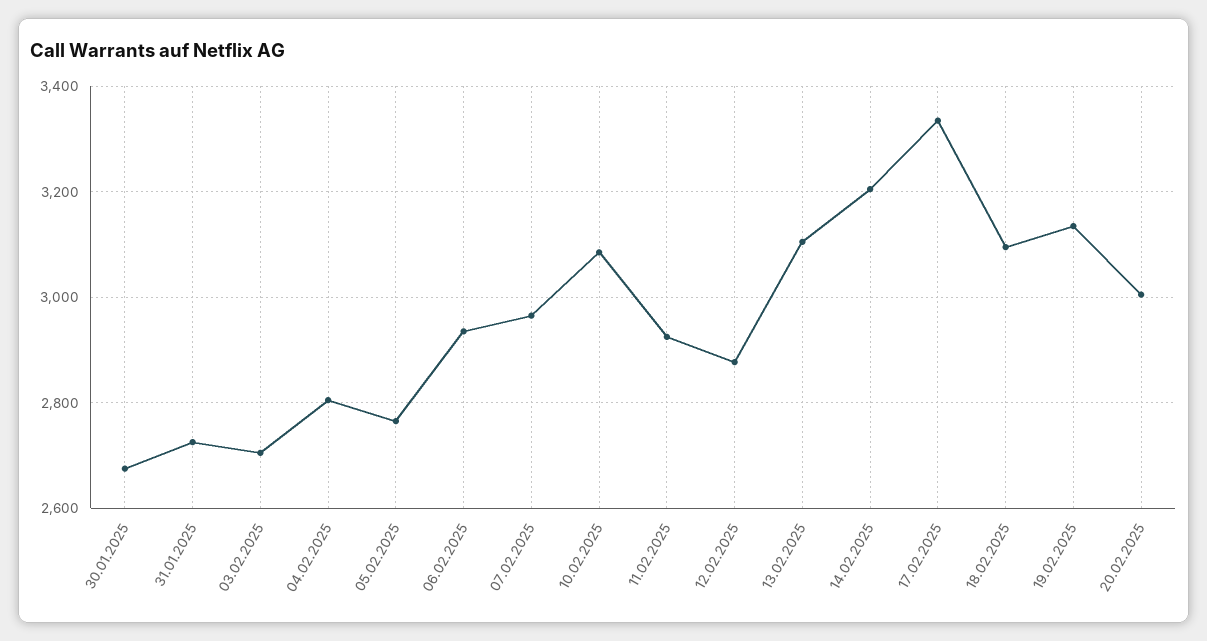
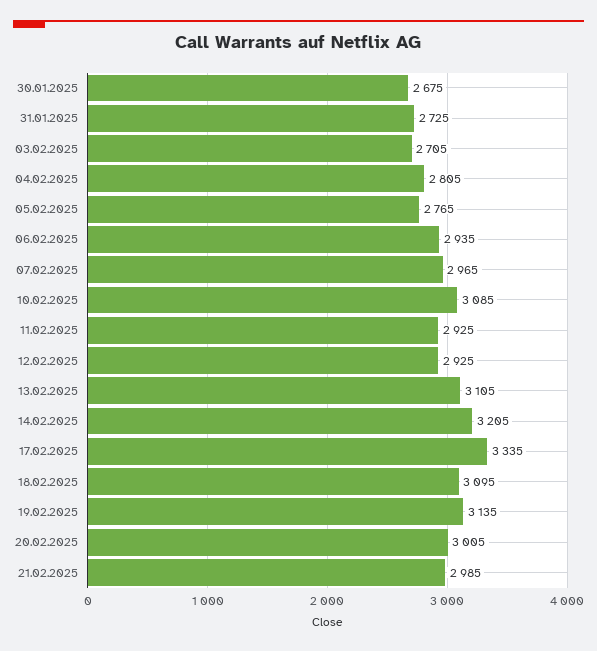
12.02.2025: 2880 -> 2925
21.02.2025: none -> 2985

